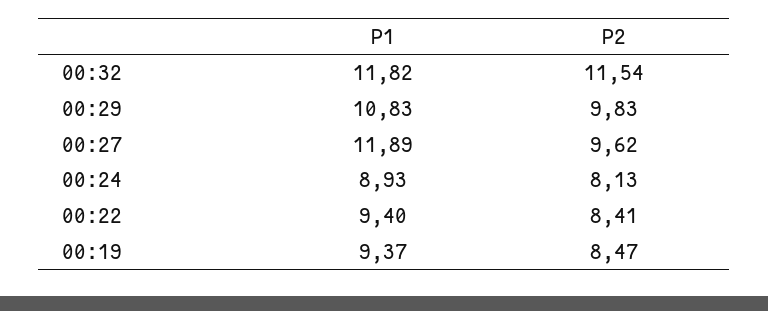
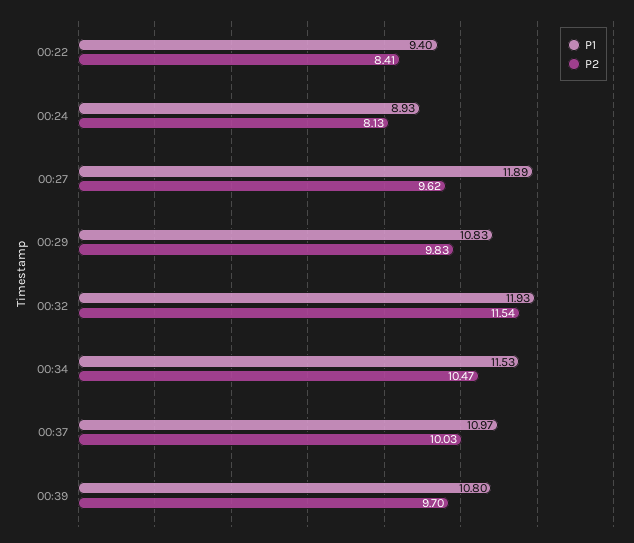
P1, 00:32: 11.82 -> 11.93
P1, 00:19: 9.37 -> none
P2, 00:19: 8.47 -> none
P1, 00:34: none -> 11.53
P2, 00:34: none -> 10.47
P1, 00:37: none -> 10.97
P2, 00:37: none -> 10.03
P1, 00:39: none -> 10.8
P2, 00:39: none -> 9.7

